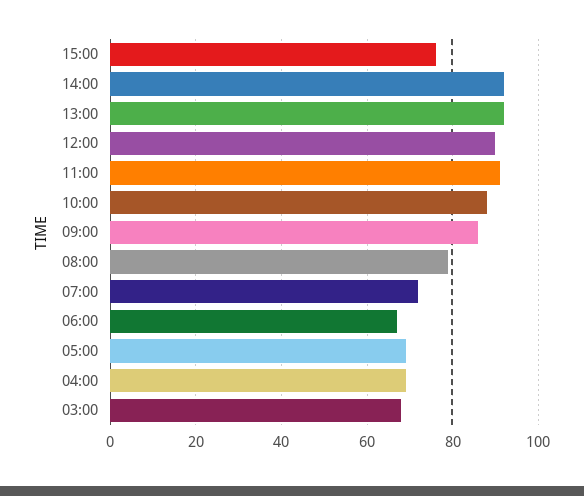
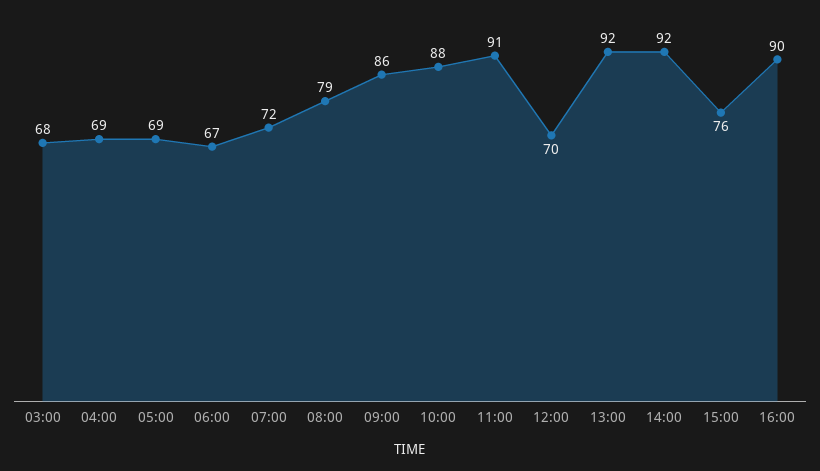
12:00: 90 -> 70
16:00: none -> 90

